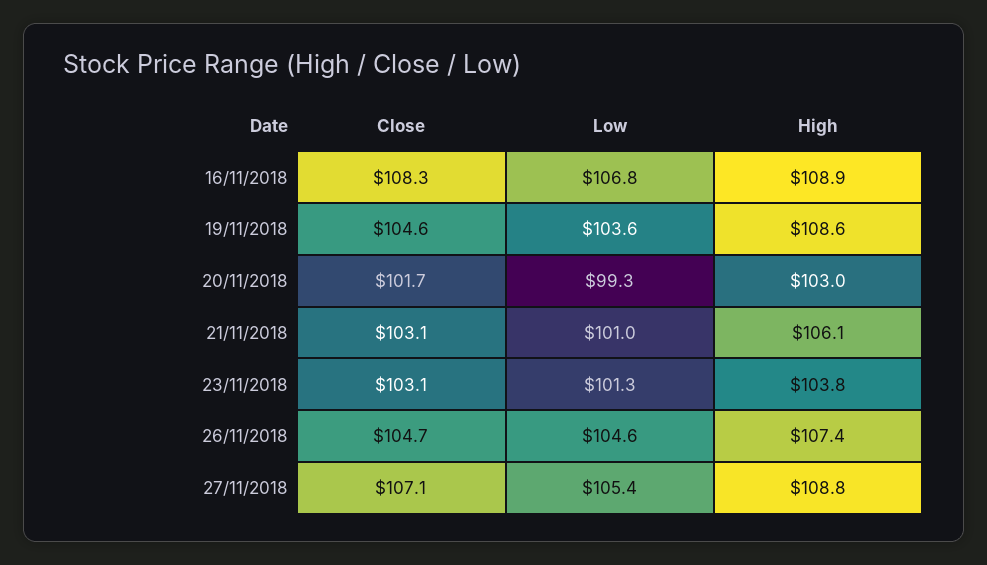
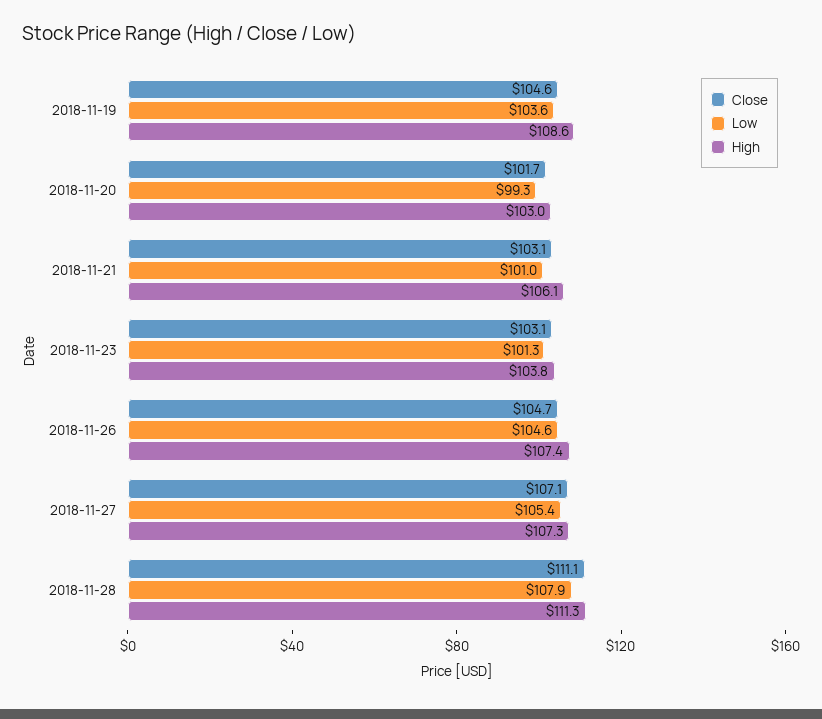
Close, 16/11/2018: 108.3 -> none
Low, 16/11/2018: 106.8 -> none
High, 16/11/2018: 108.9 -> none
High, 27/11/2018: 108.8 -> 107.3
Close, 2018-11-28: none -> 111.1
Low, 2018-11-28: none -> 107.9
High, 2018-11-28: none -> 111.3

